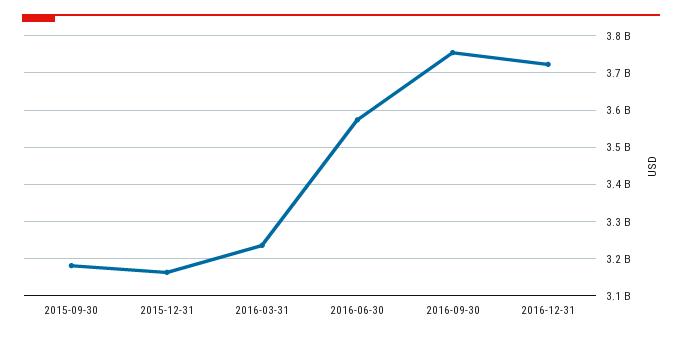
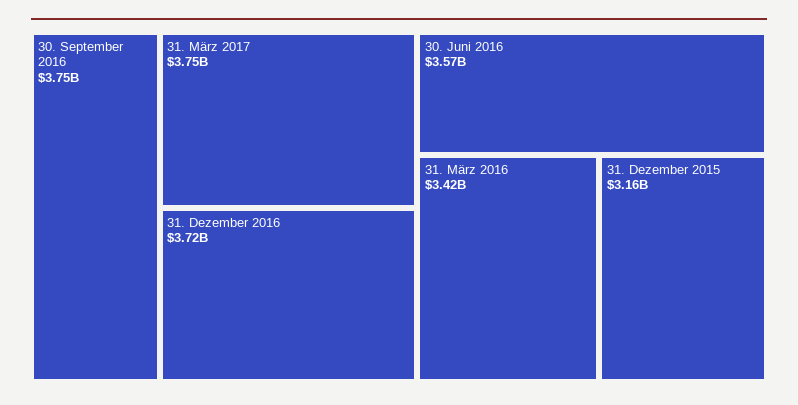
2015-09-30: 3180000000 -> none
2016-03-31: 3240000000 -> 3420000000
31. März 2017: none -> 3750000000

